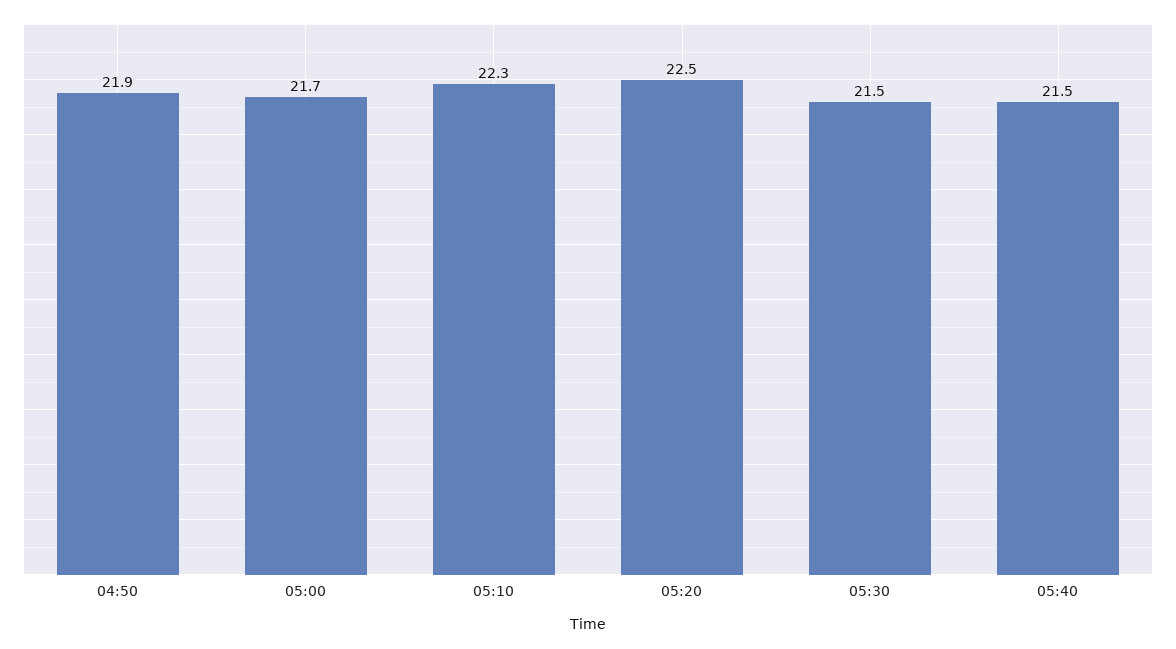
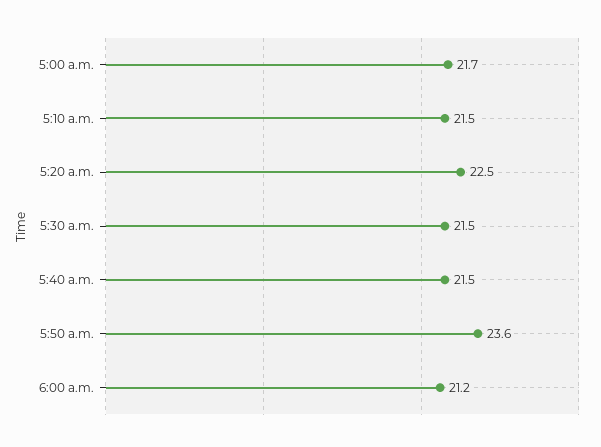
04:50: 21.9 -> none
05:10: 22.3 -> 21.5
5:50 a.m.: none -> 23.6
6:00 a.m.: none -> 21.2

